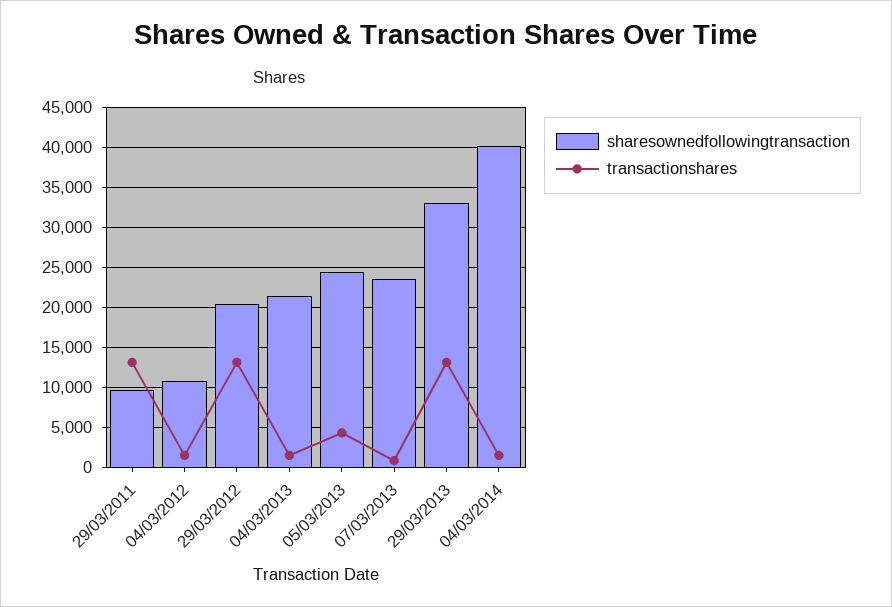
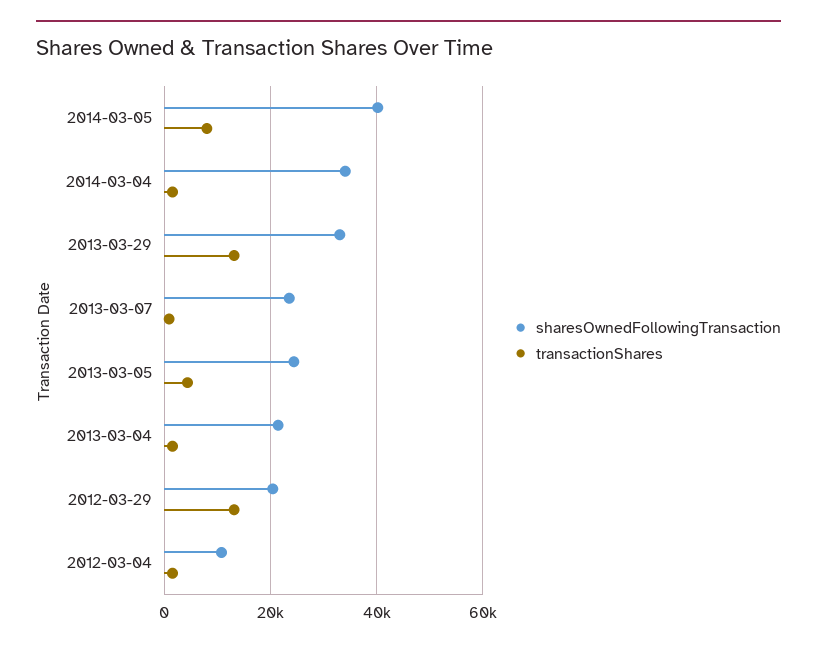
sharesownedfollowingtransaction, 29/03/2011: 10000 -> none
transactionshares, 29/03/2011: 13000 -> none
sharesownedfollowingtransaction, 04/03/2014: 40000 -> 34000
sharesownedfollowingtransaction, 2014-03-05: none -> 40000
transactionshares, 2014-03-05: none -> 8000

